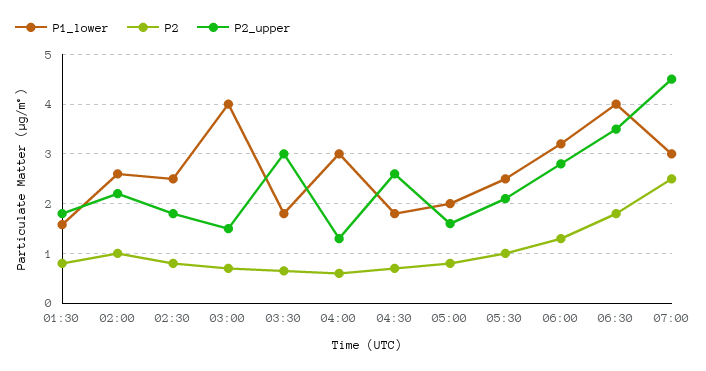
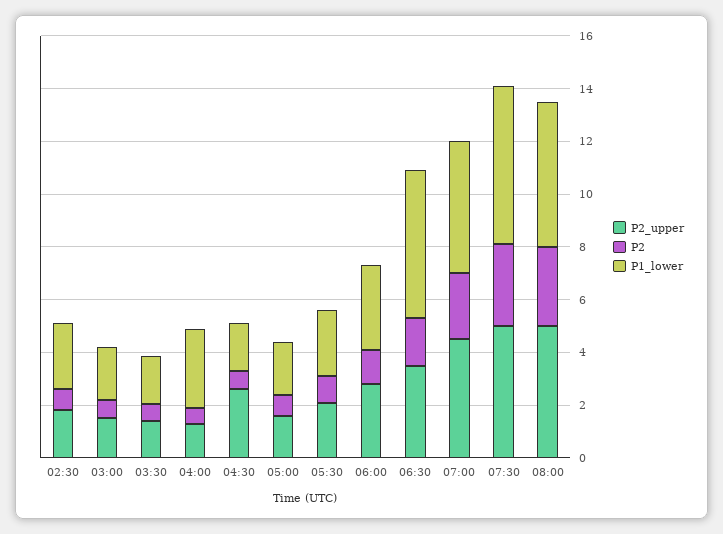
P1_lower, 01:30: 1.6 -> none
P2, 01:30: 0.8 -> none
P2_upper, 01:30: 1.8 -> none
P1_lower, 02:00: 2.6 -> none
P2, 02:00: 1 -> none
P2_upper, 02:00: 2.2 -> none
P1_lower, 03:00: 4 -> 2
P2_upper, 03:30: 3 -> 1.5
P1_lower, 06:30: 4 -> 5.5
P1_lower, 07:00: 3 -> 5
P2_upper, 07:30: none -> 5
P2, 07:30: none -> 3
P1_lower, 07:30: none -> 6
P2_upper, 08:00: none -> 5
P2, 08:00: none -> 3
P1_lower, 08:00: none -> 5.5

